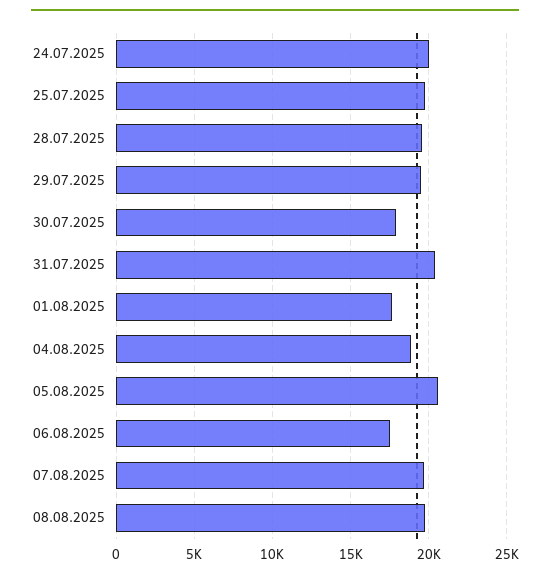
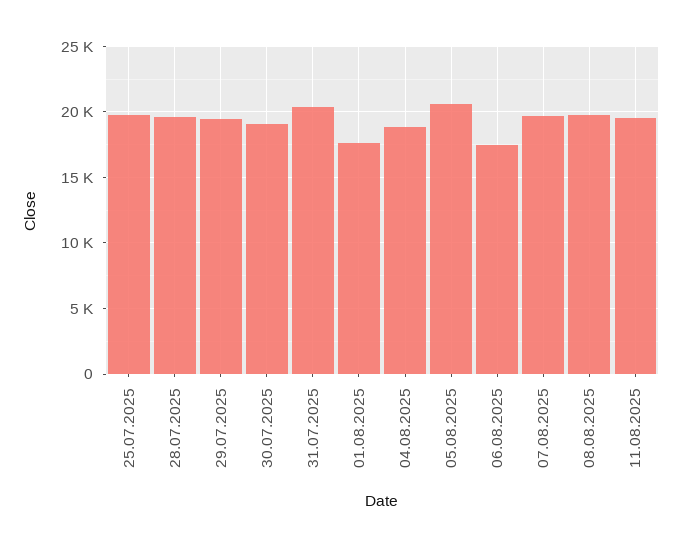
24.07.2025: 20000 -> none
30.07.2025: 18000 -> 19000
11.08.2025: none -> 19500

